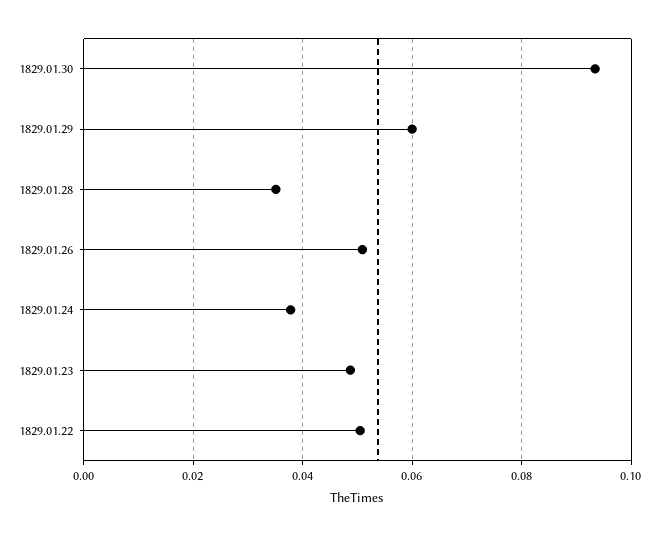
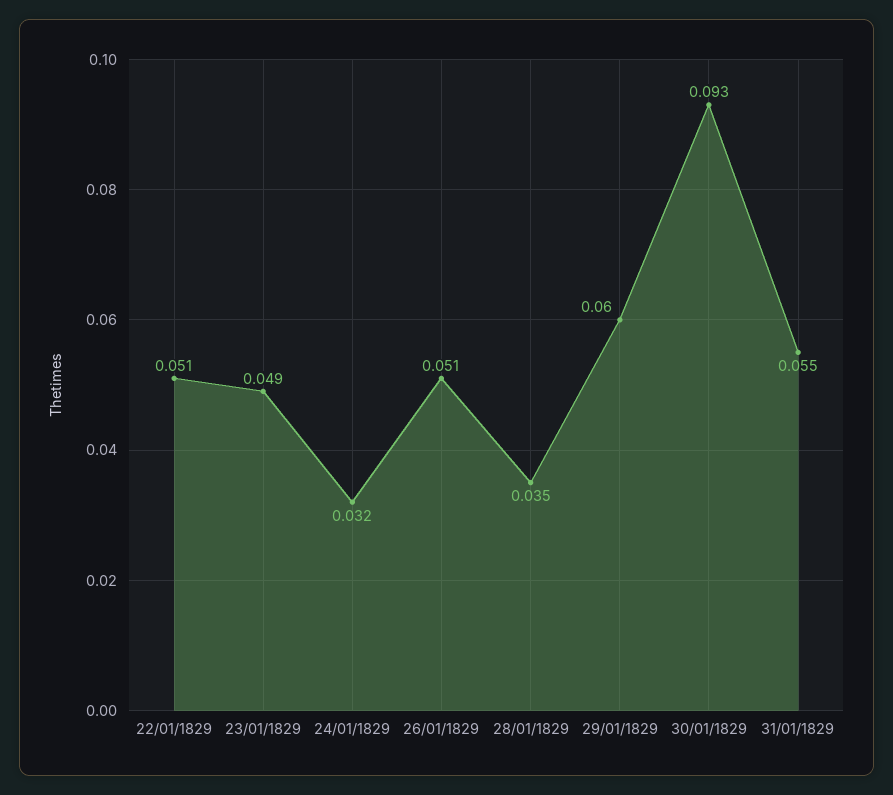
1829.01.24: 0.038 -> 0.032
31/01/1829: none -> 0.055

